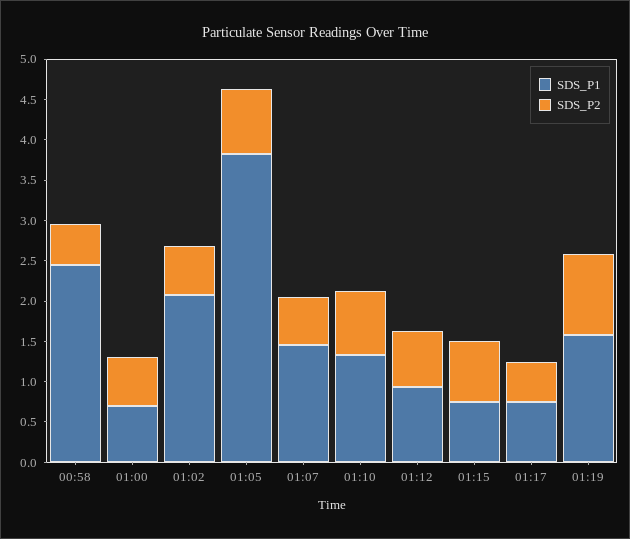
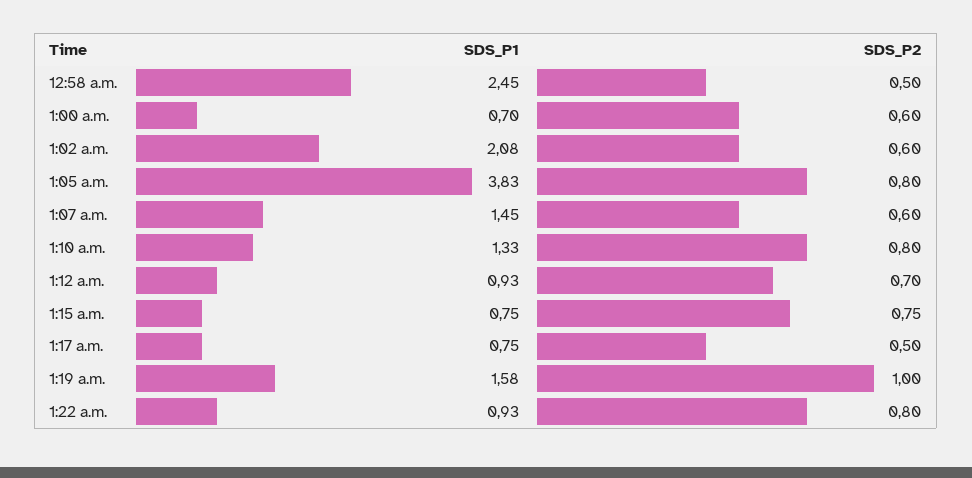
SDS_P1, 1:22 a.m.: none -> 0.93
SDS_P2, 1:22 a.m.: none -> 0.8

